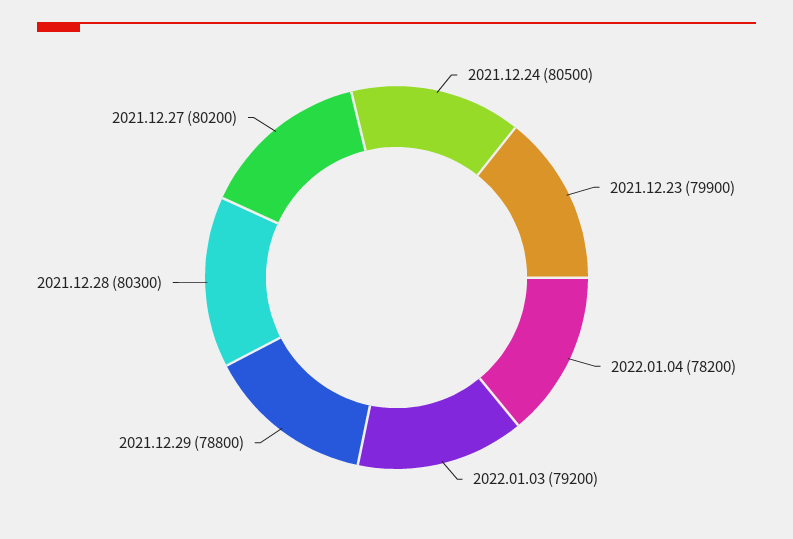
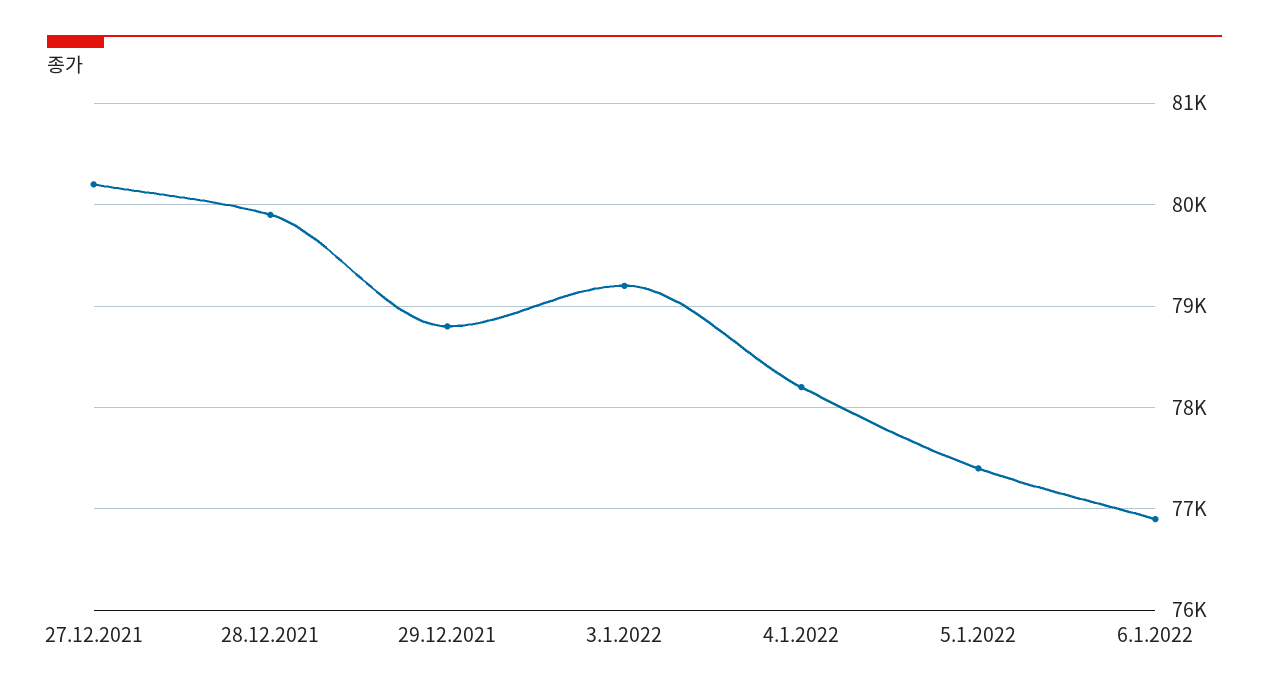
2021.12.24: 80500 -> none
2021.12.23: 79900 -> none
2021.12.28: 80300 -> 79900
5.1.2022: none -> 77400
6.1.2022: none -> 76900

